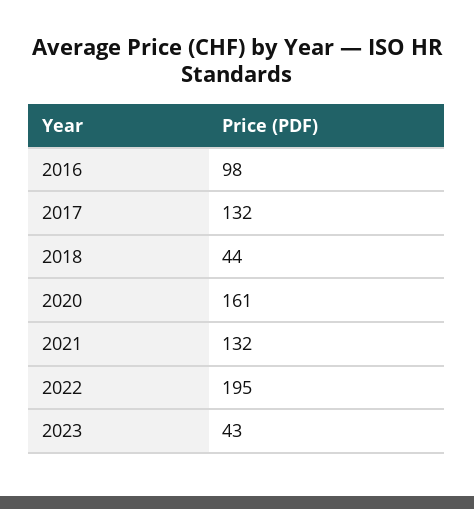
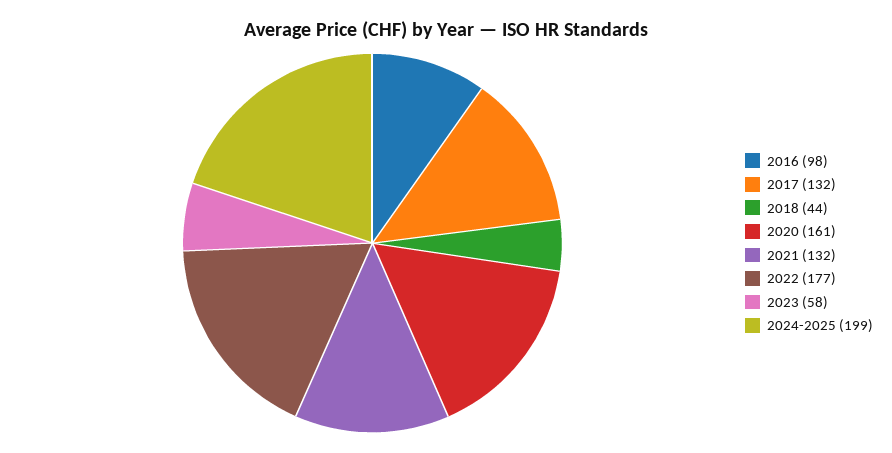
2022: 195 -> 177
2023: 43 -> 58
2024-2025: none -> 199

